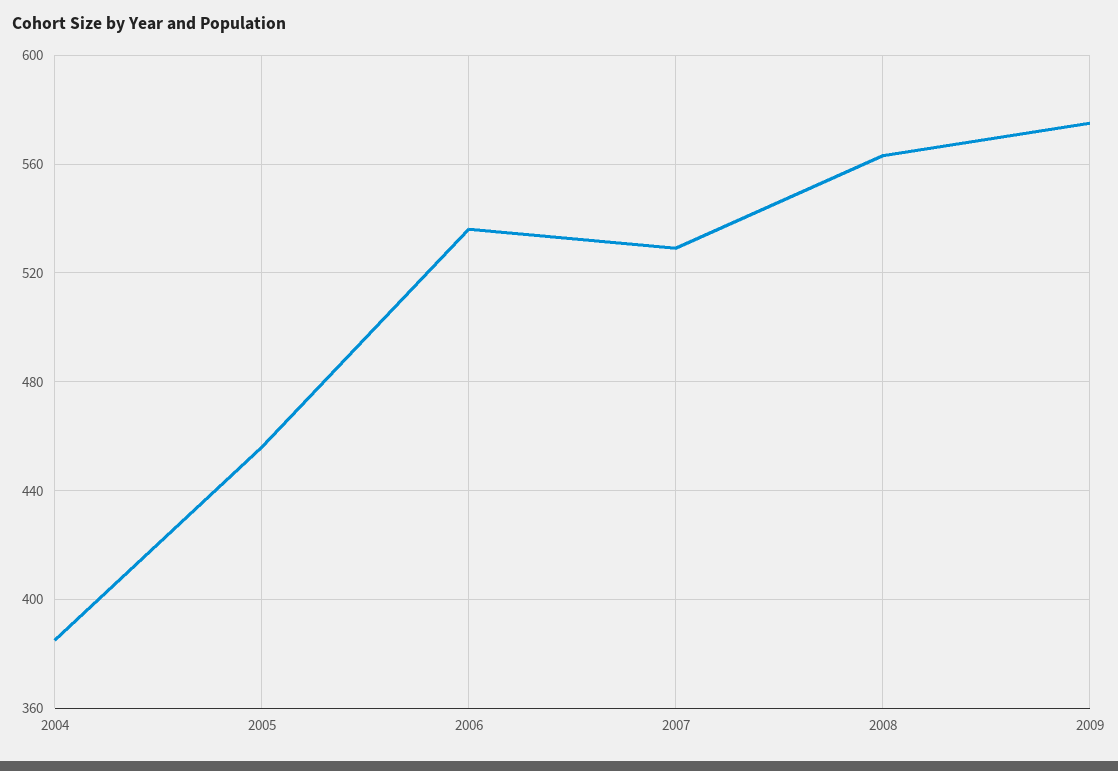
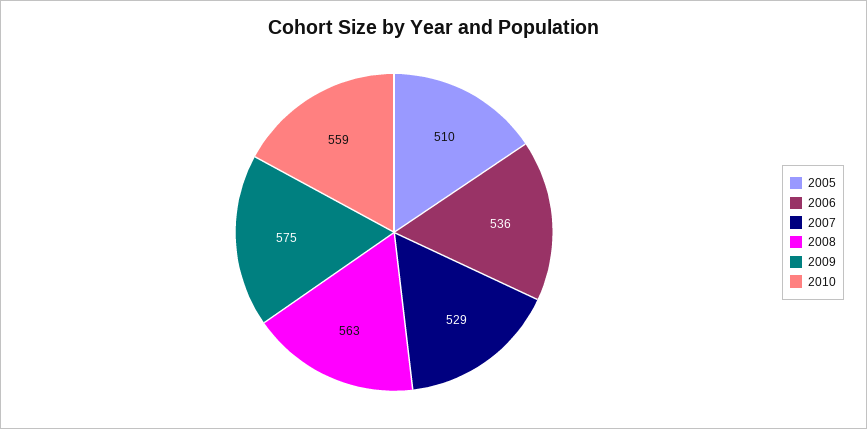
2004: 385 -> none
2005: 455 -> 510
2010: none -> 559

